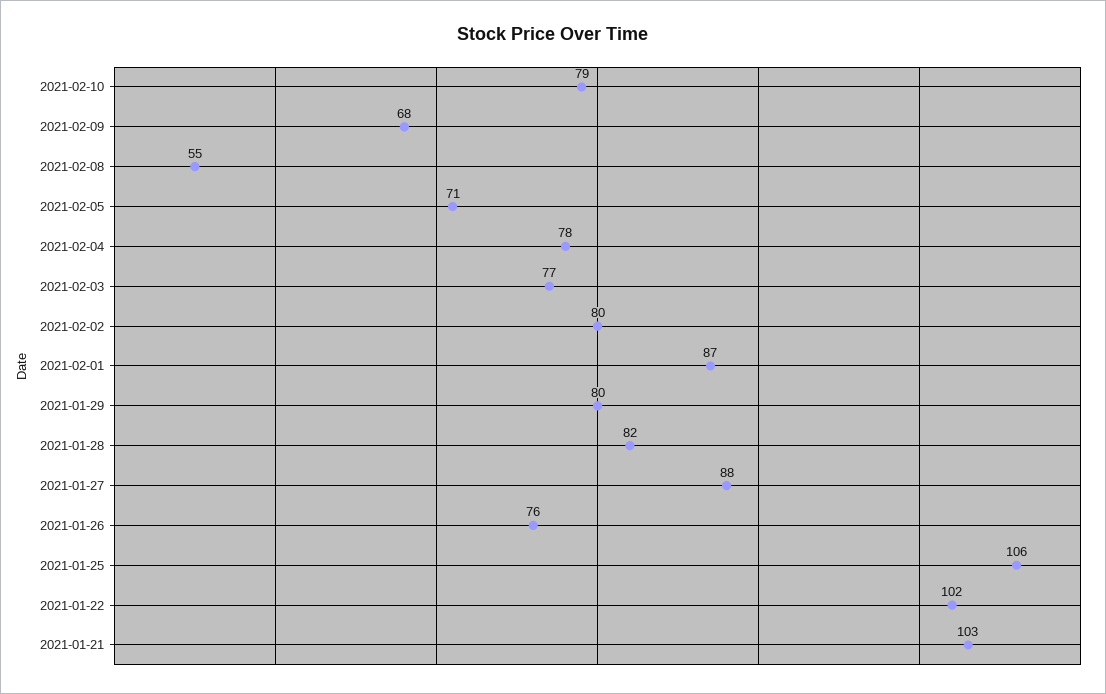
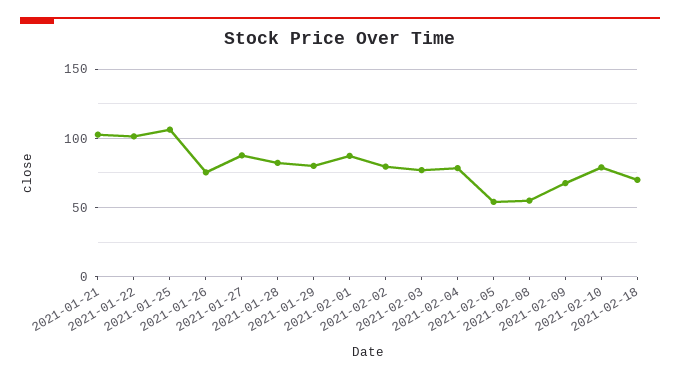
2021-02-05: 71 -> 55
2021-02-18: none -> 70

